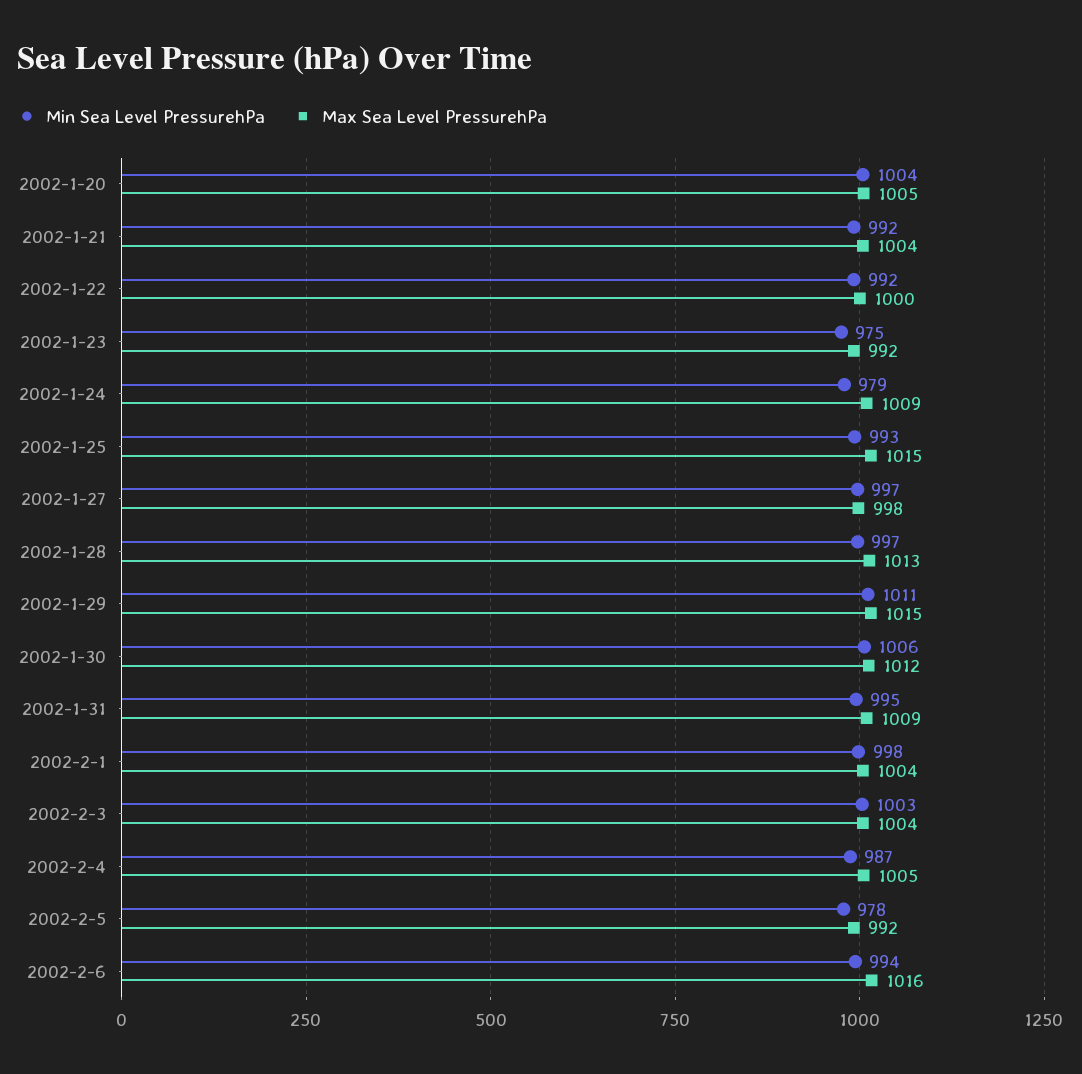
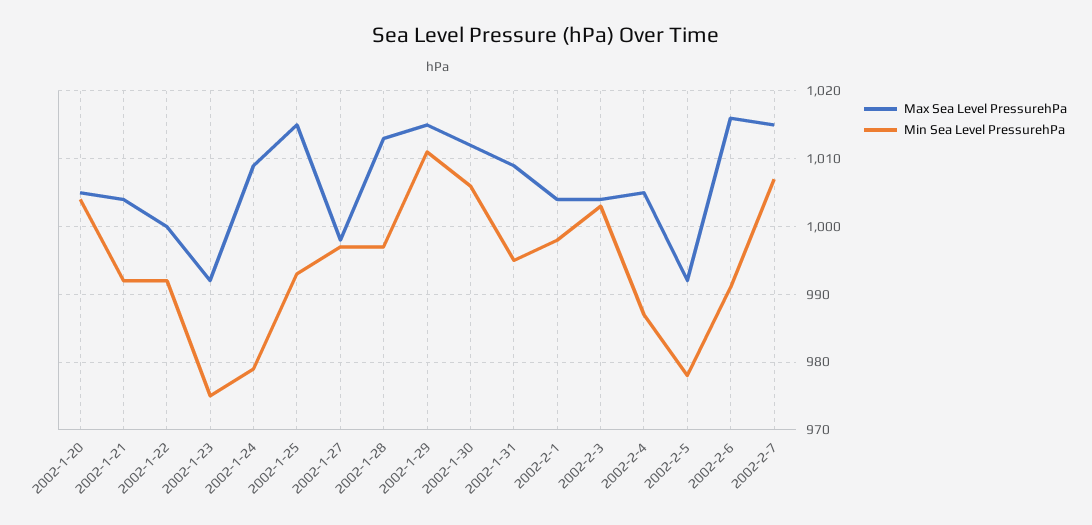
Min Sea Level PressurehPa, 2002-2-6: 994 -> 991
Max Sea Level PressurehPa, 2002-2-7: none -> 1015
Min Sea Level PressurehPa, 2002-2-7: none -> 1007

